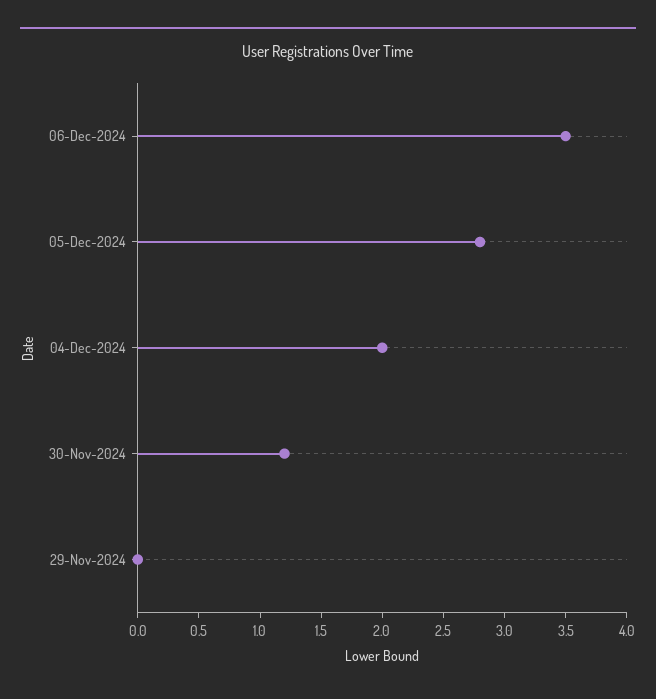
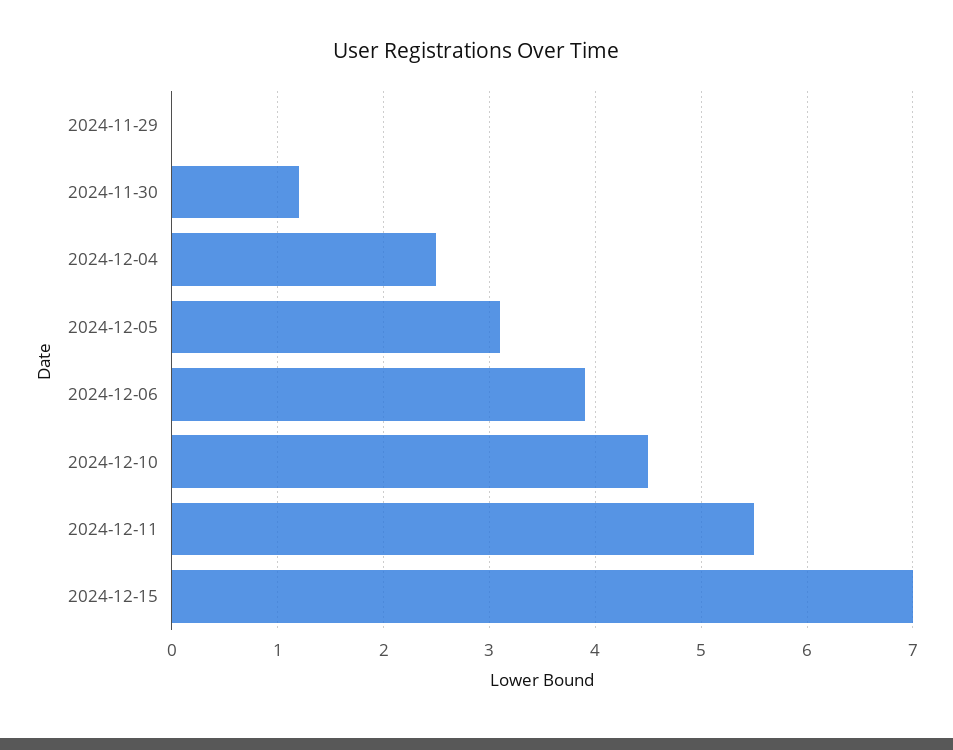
06-Dec-2024: 3.5 -> 3.9
05-Dec-2024: 2.8 -> 3.1
04-Dec-2024: 2 -> 2.5
2024-12-10: none -> 4.5
2024-12-11: none -> 5.5
2024-12-15: none -> 7

